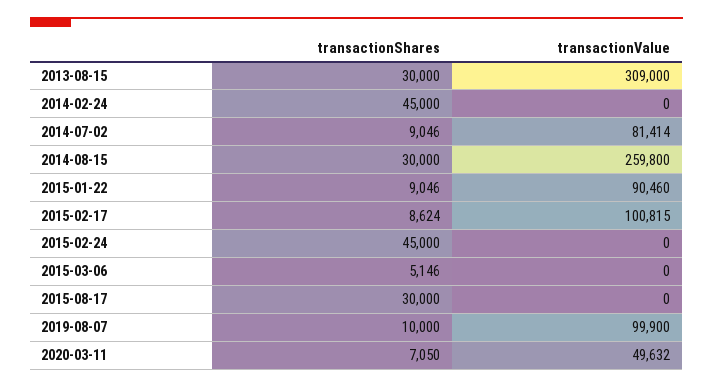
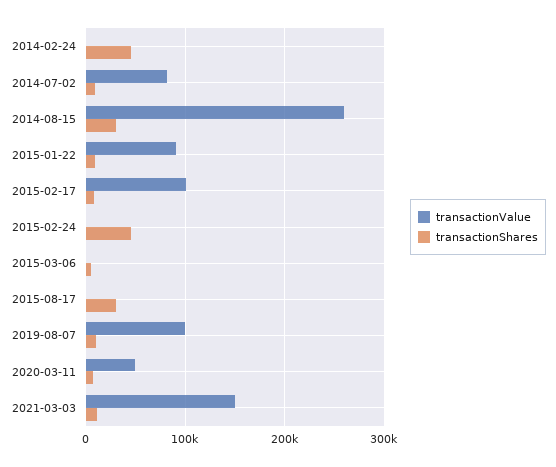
transactionShares, 2013-08-15: 30000 -> none
transactionValue, 2013-08-15: 309000 -> none
transactionValue, 2021-03-03: none -> 150000
transactionShares, 2021-03-03: none -> 10000

